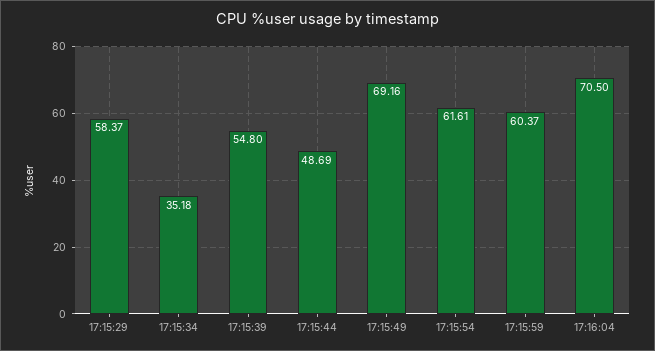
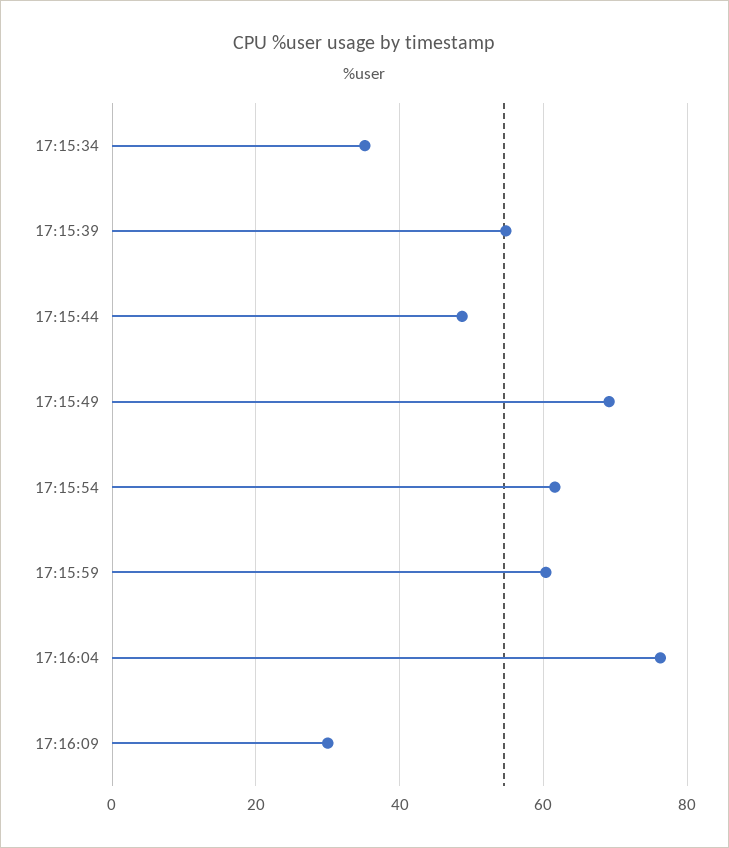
17:15:29: 58.37 -> none
17:16:04: 70.5 -> 76
17:16:09: none -> 30

